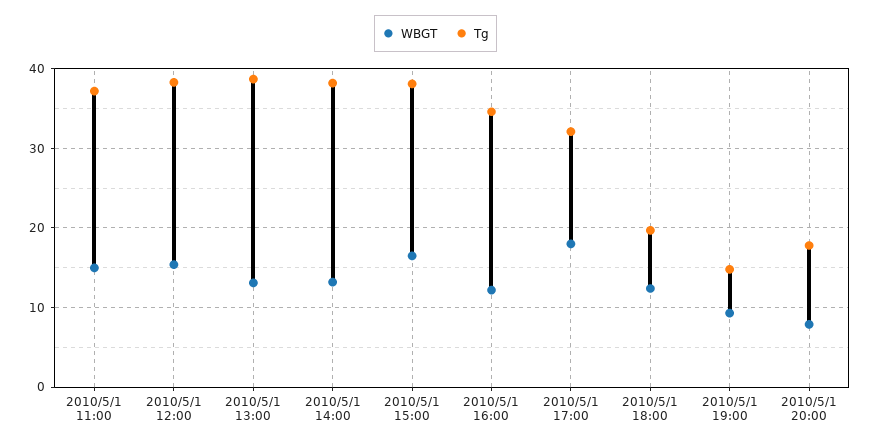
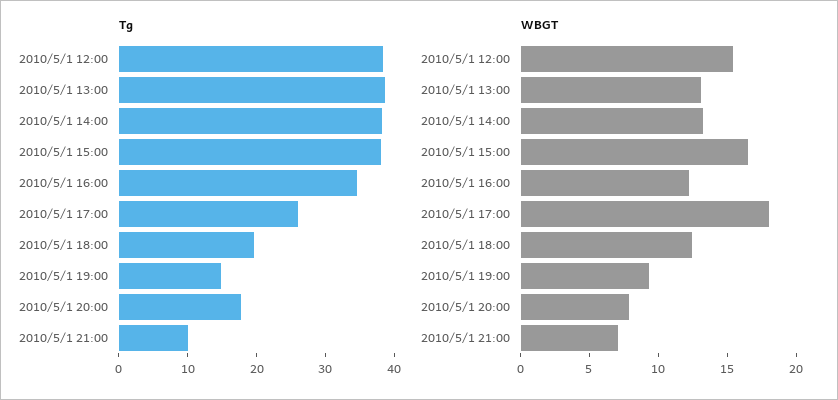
WBGT, 2010/5/1 11:00: 15 -> none
Tg, 2010/5/1 11:00: 37 -> none
Tg, 2010/5/1 17:00: 32 -> 26
Tg, 2010/5/1 21:00: none -> 10
WBGT, 2010/5/1 21:00: none -> 7

